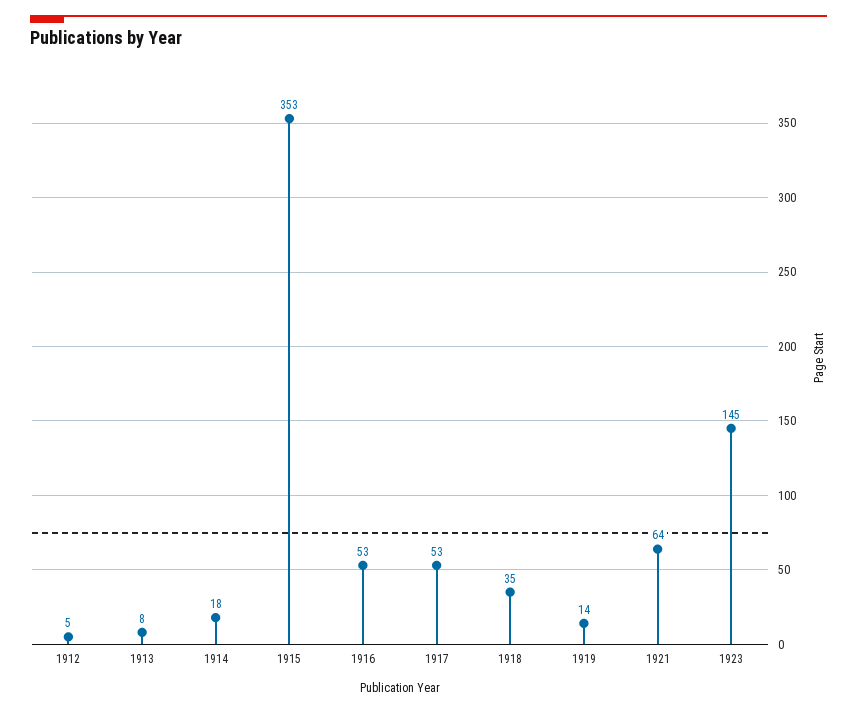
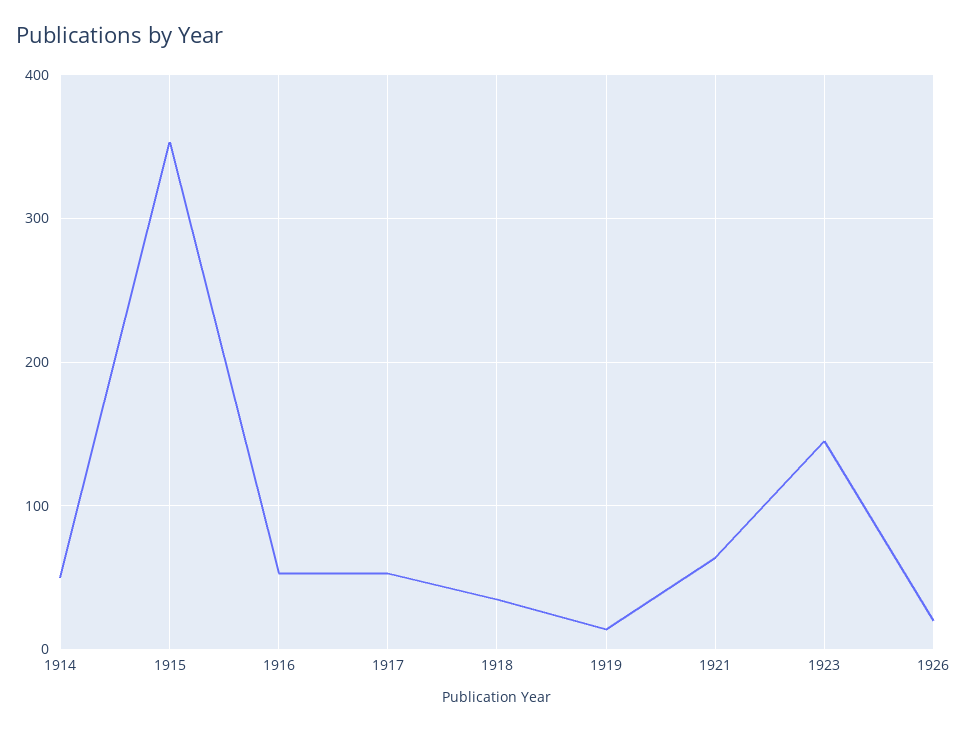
1912: 5 -> none
1913: 8 -> none
1914: 18 -> 50
1926: none -> 20

